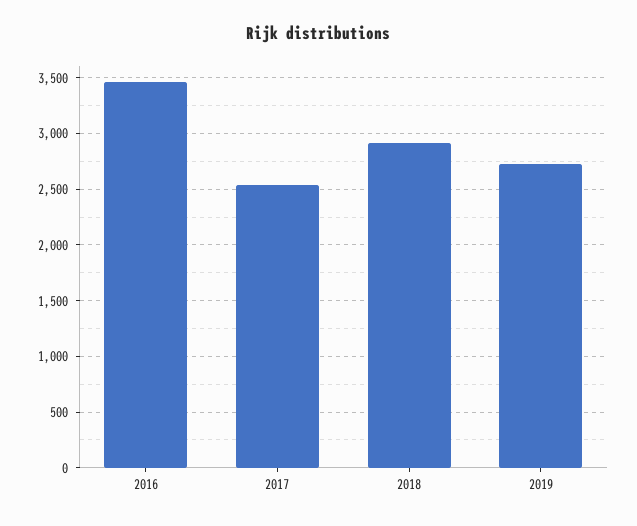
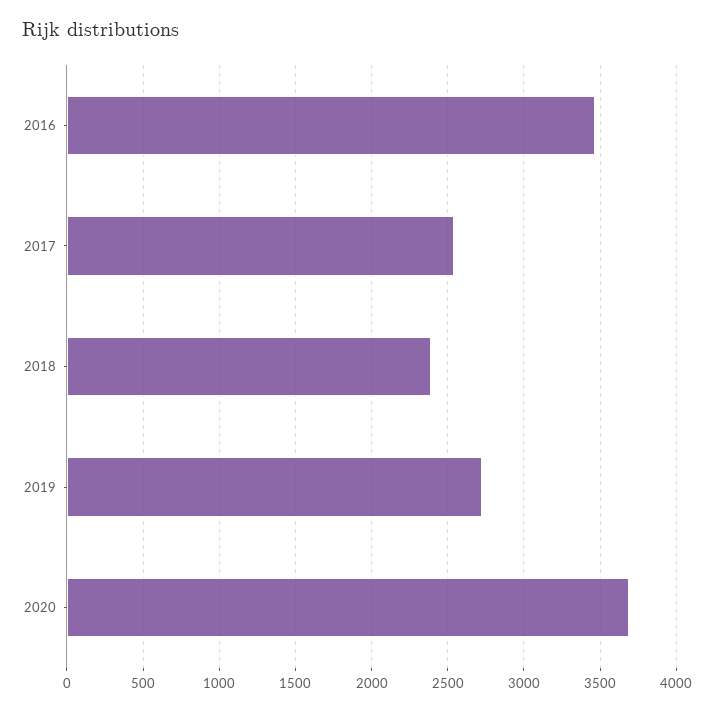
2018: 2900 -> 2400
2020: none -> 3700

